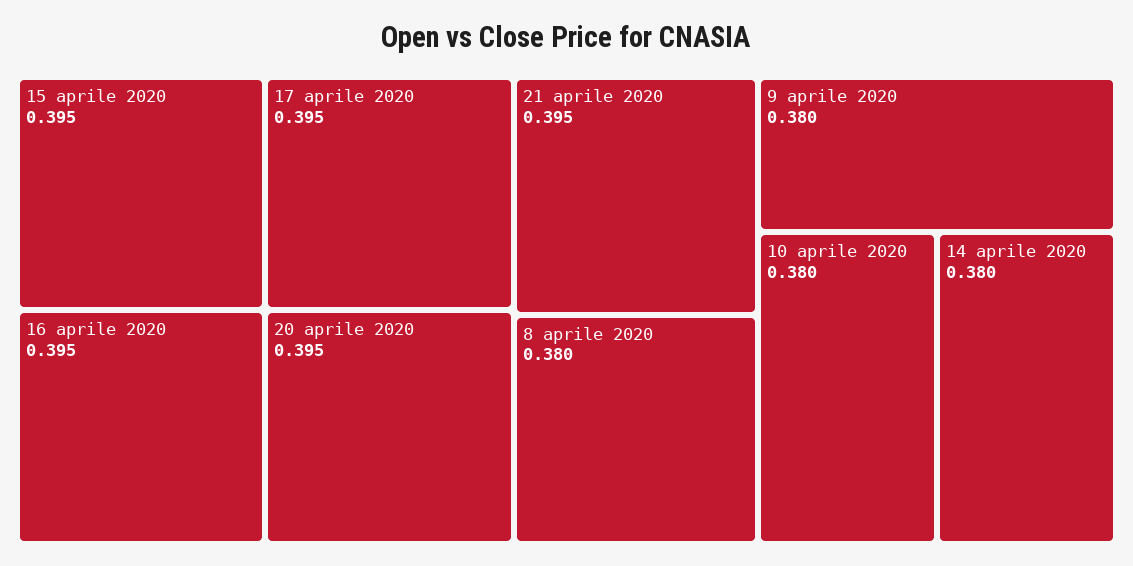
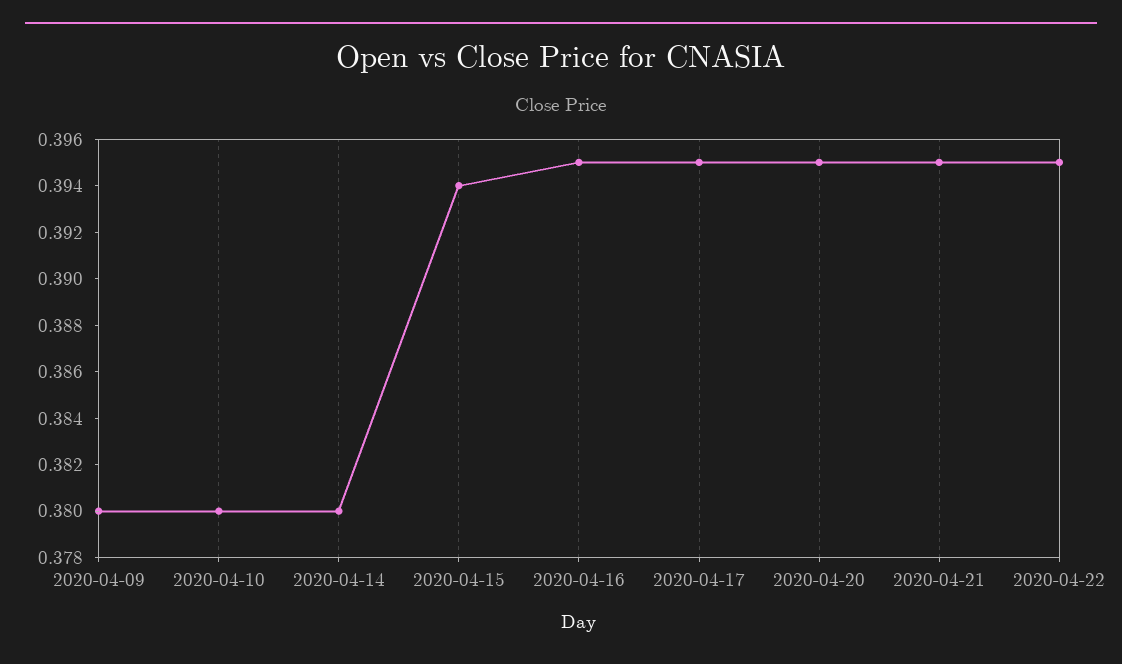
15 aprile 2020: 0.395 -> 0.394
8 aprile 2020: 0.38 -> none
2020-04-22: none -> 0.395

